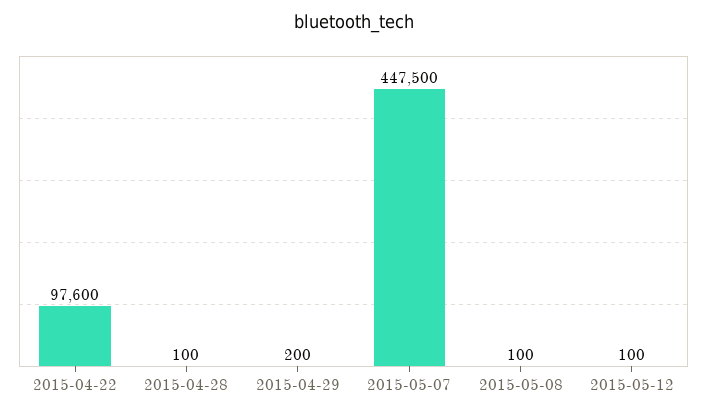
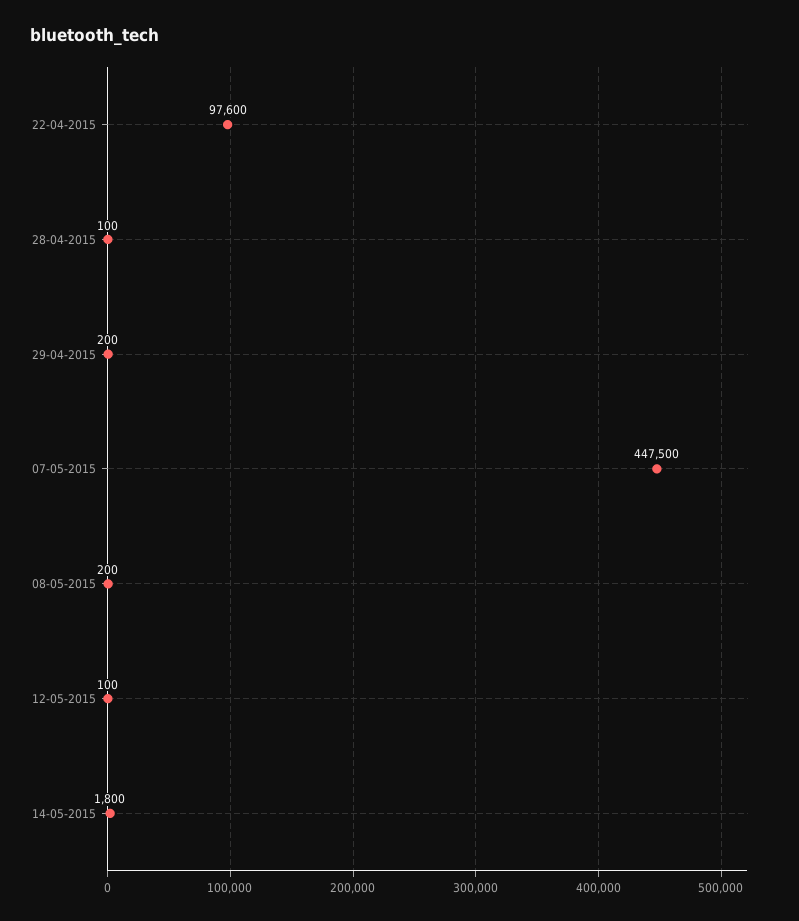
2015-05-08: 100 -> 200
14-05-2015: none -> 1800

